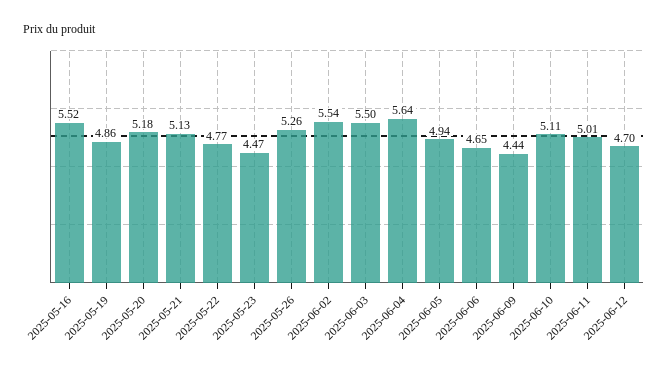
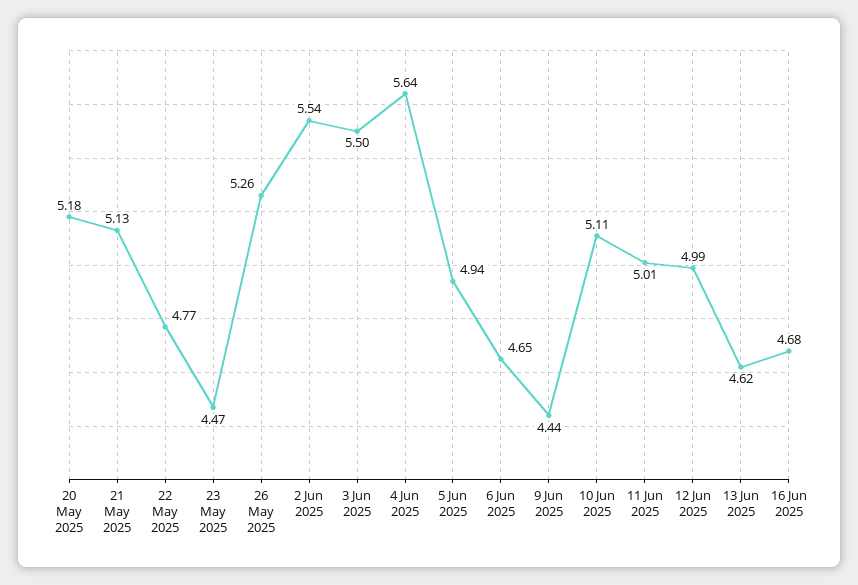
2025-05-16: 5.52 -> none
2025-05-19: 4.86 -> none
2025-06-12: 4.7 -> 4.99
13 Jun 2025: none -> 4.62
16 Jun 2025: none -> 4.68

